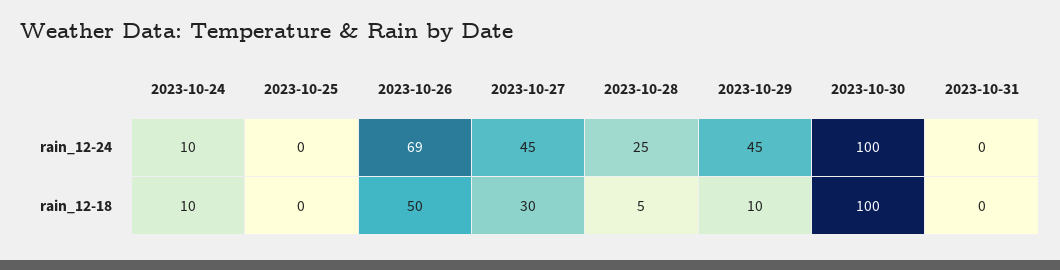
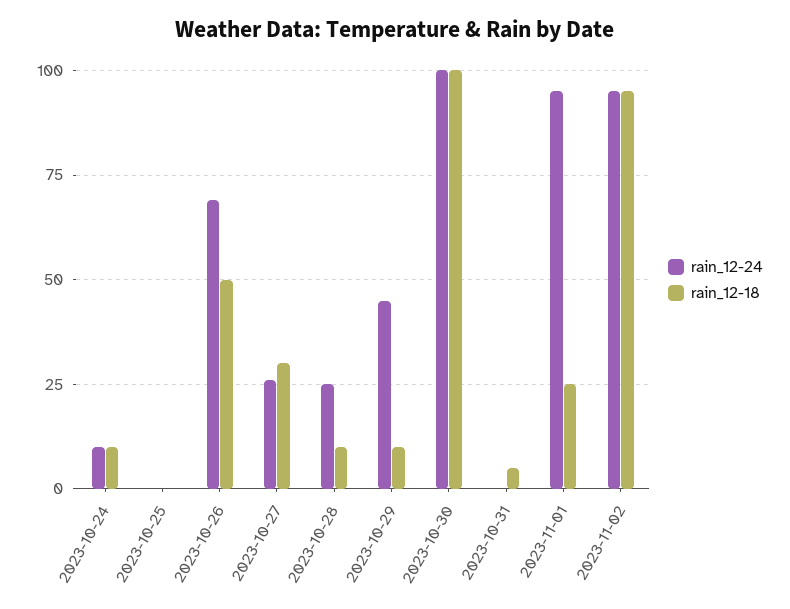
rain_12-24, 2023-10-27: 45 -> 25
rain_12-18, 2023-10-28: 5 -> 10
rain_12-18, 2023-10-31: 0 -> 5
rain_12-24, 2023-11-01: none -> 95
rain_12-18, 2023-11-01: none -> 25
rain_12-24, 2023-11-02: none -> 95
rain_12-18, 2023-11-02: none -> 95

